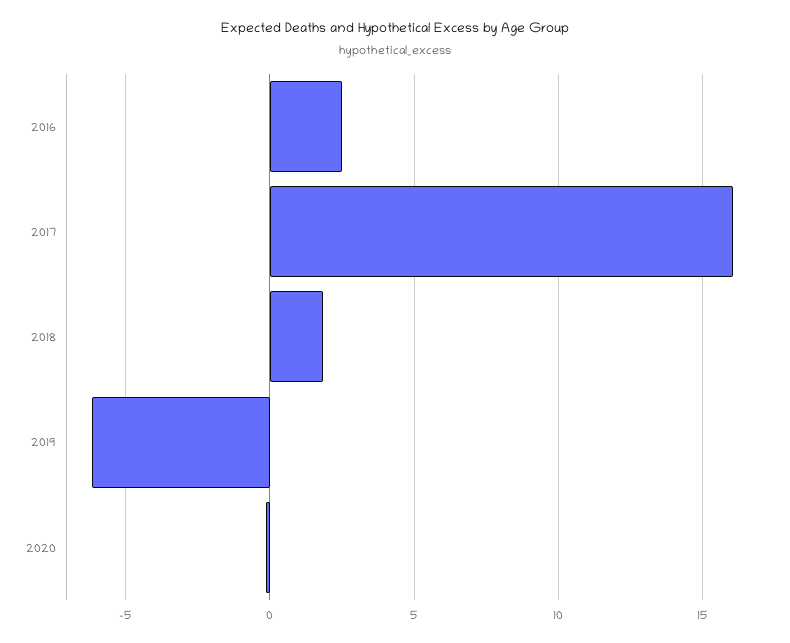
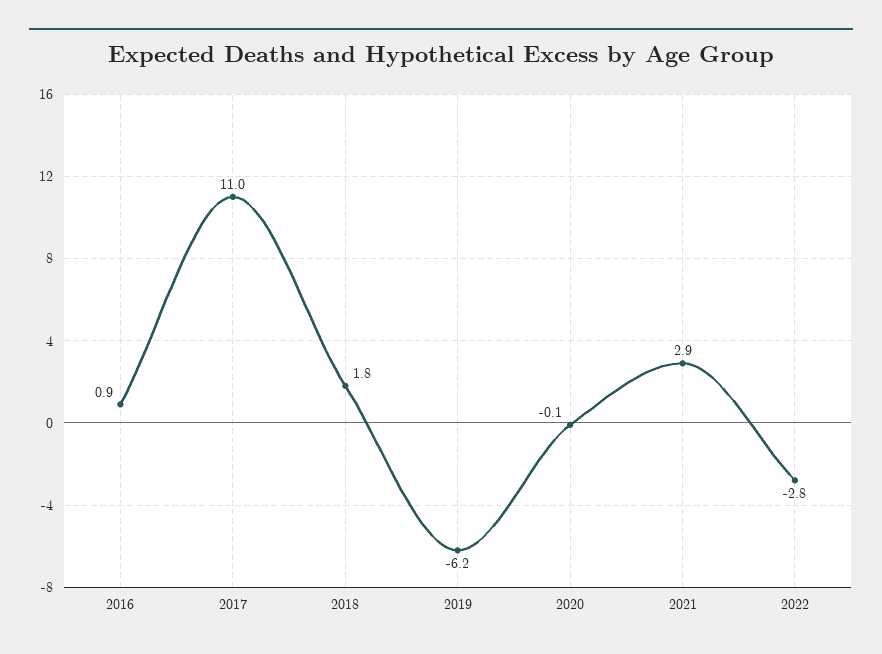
2016: 2.5 -> 0.9
2017: 16 -> 11
2021: none -> 2.9
2022: none -> -2.8

